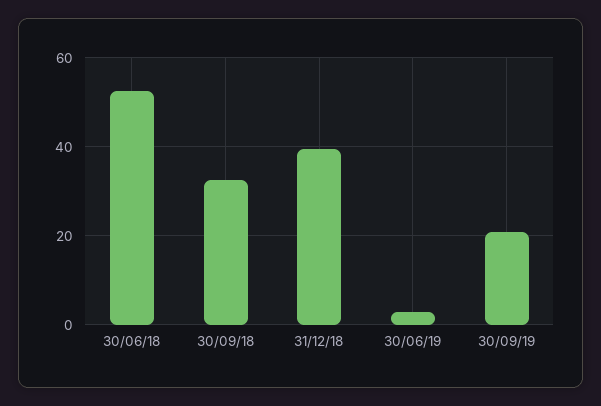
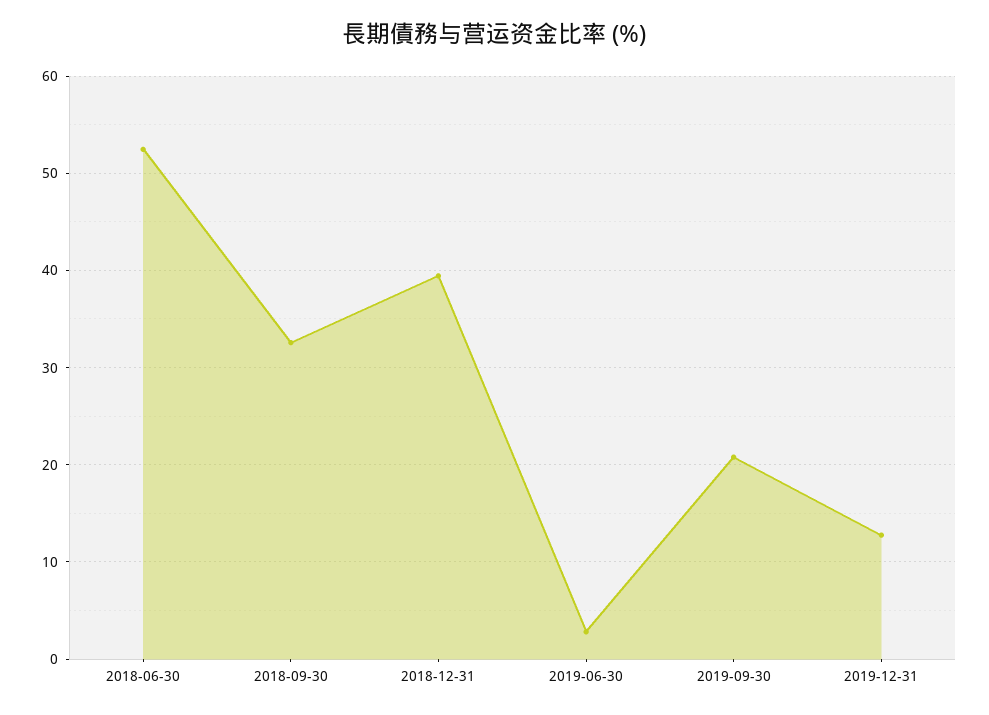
2019-12-31: none -> 13

